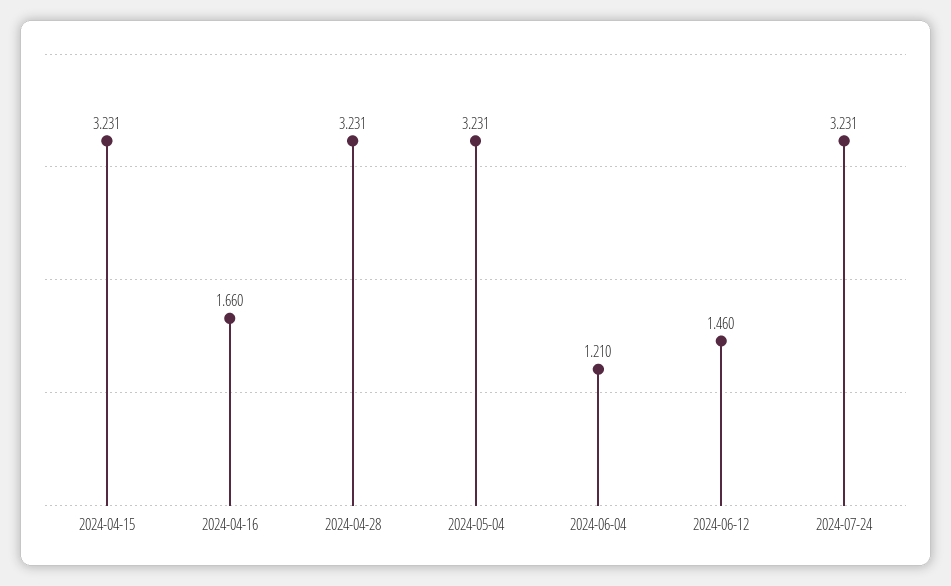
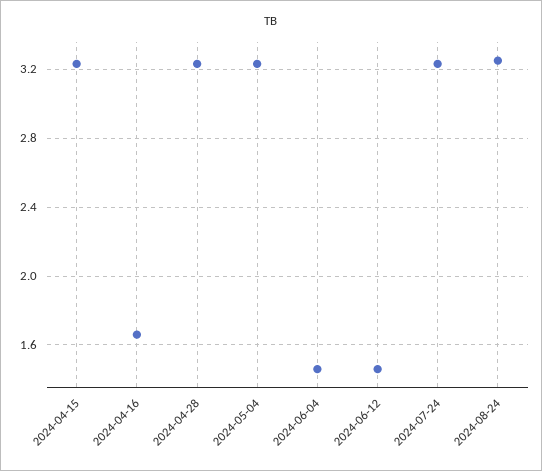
2024-06-04: 1.21 -> 1.45
2024-08-24: none -> 3.25

